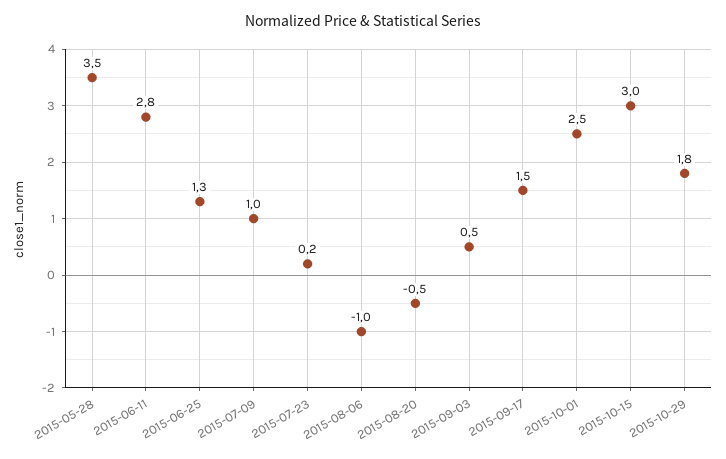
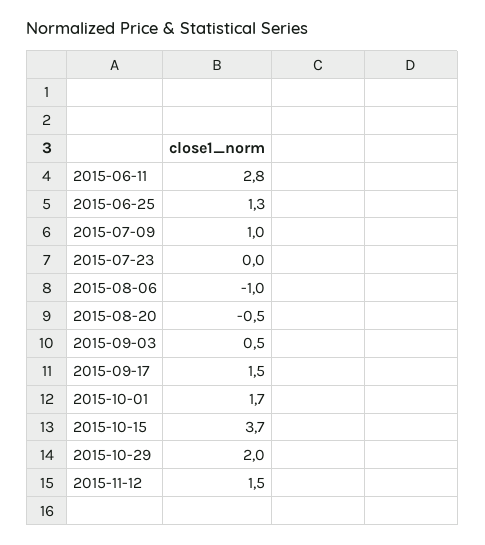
2015-05-28: 3.5 -> none
2015-07-23: 0.2 -> 0
2015-10-01: 2.5 -> 1.7
2015-10-15: 3 -> 3.7
2015-10-29: 1.8 -> 2
2015-11-12: none -> 1.5

